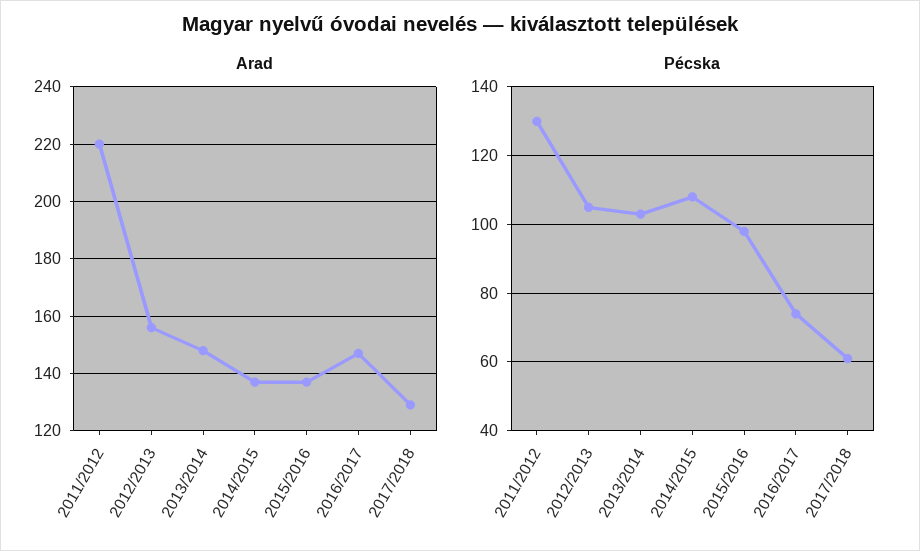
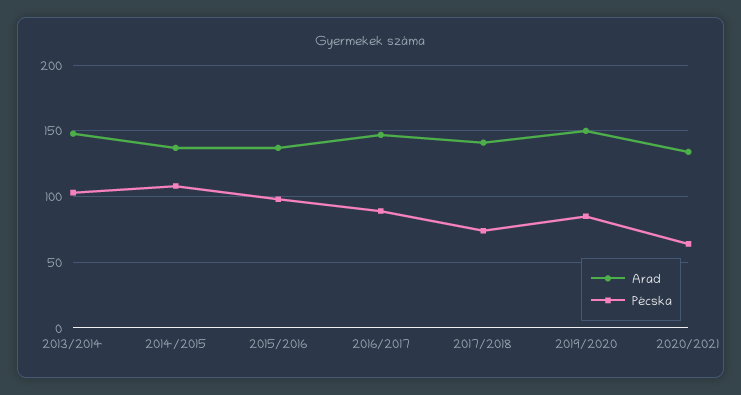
Arad, 2011/2012: 220 -> none
Arad, 2012/2013: 155 -> none
Arad, 2017/2018: 130 -> 140
Pécska, 2011/2012: 130 -> none
Pécska, 2012/2013: 105 -> none
Pécska, 2016/2017: 75 -> 90
Pécska, 2017/2018: 60 -> 75
Arad, 2019/2020: none -> 150
Pécska, 2019/2020: none -> 85
Arad, 2020/2021: none -> 135
Pécska, 2020/2021: none -> 65

